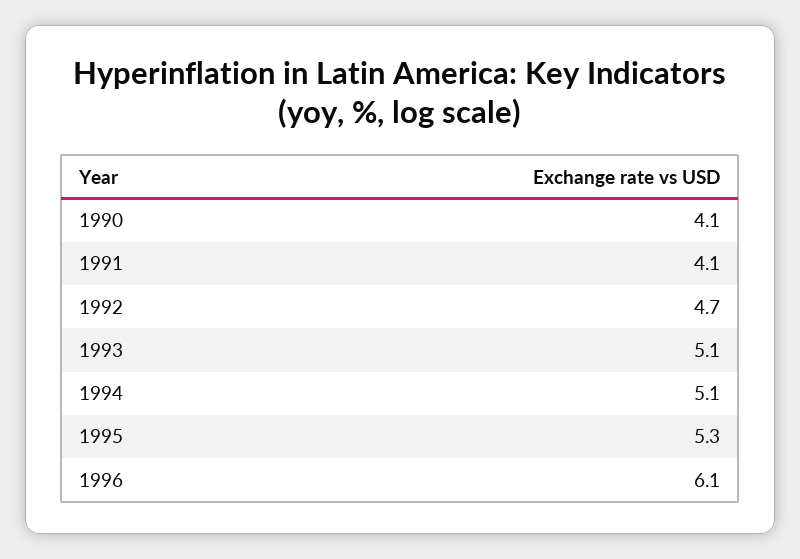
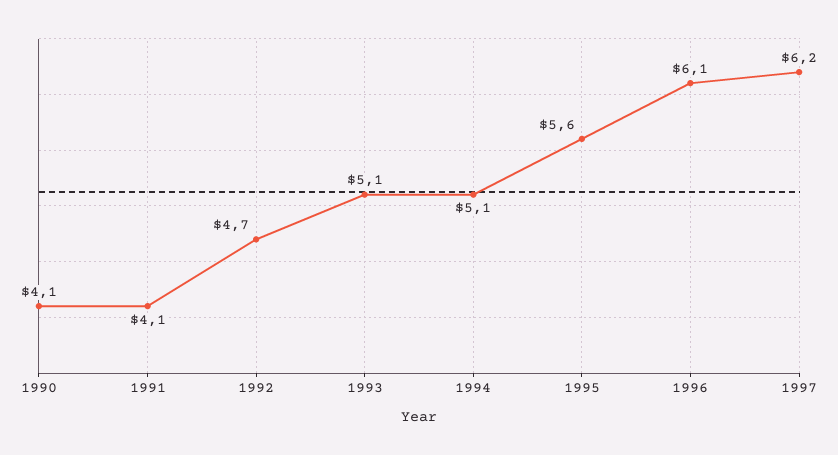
1995: 5.3 -> 5.6
1997: none -> 6.2

